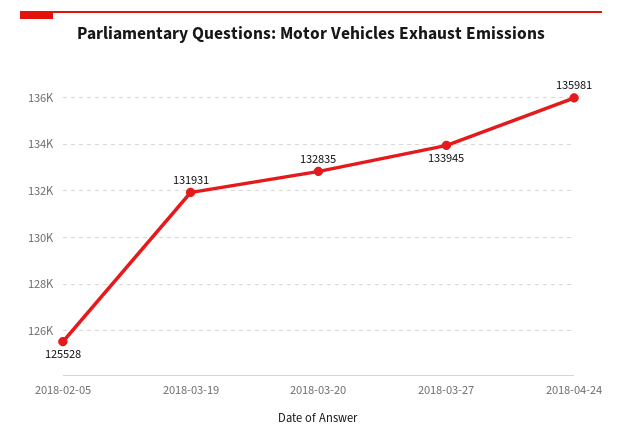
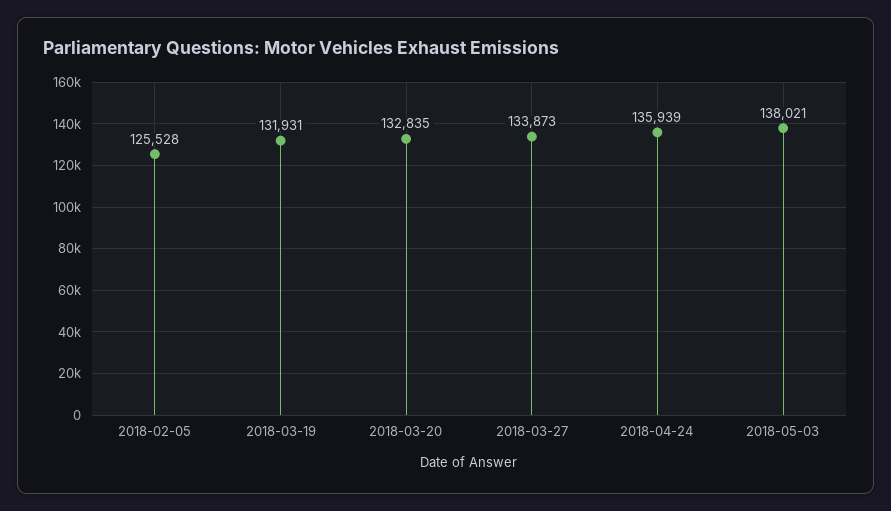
2018-03-27: 133945 -> 133873
2018-04-24: 135981 -> 135939
2018-05-03: none -> 138021

